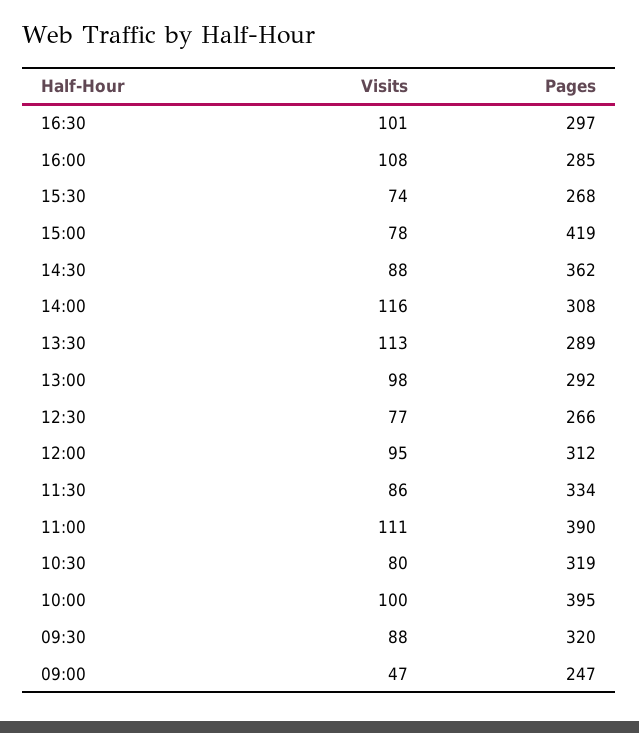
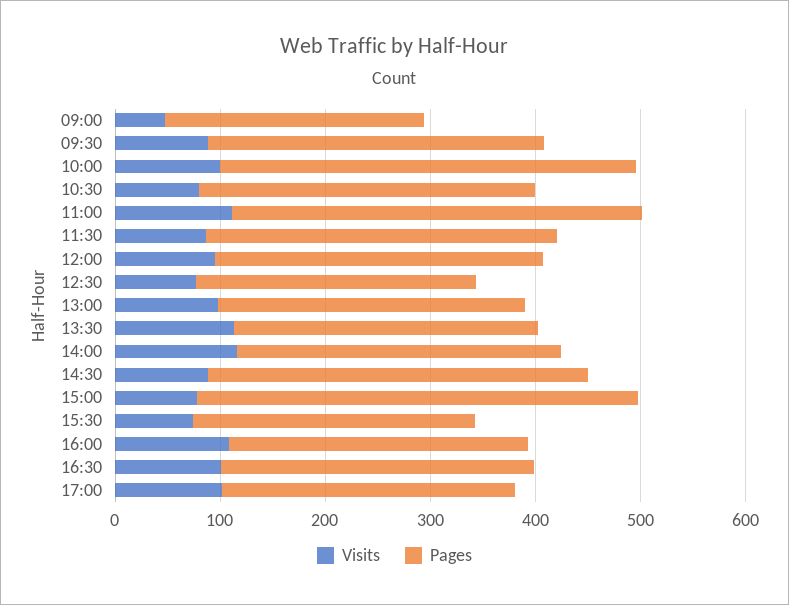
Visits, 17:00: none -> 100
Pages, 17:00: none -> 280

